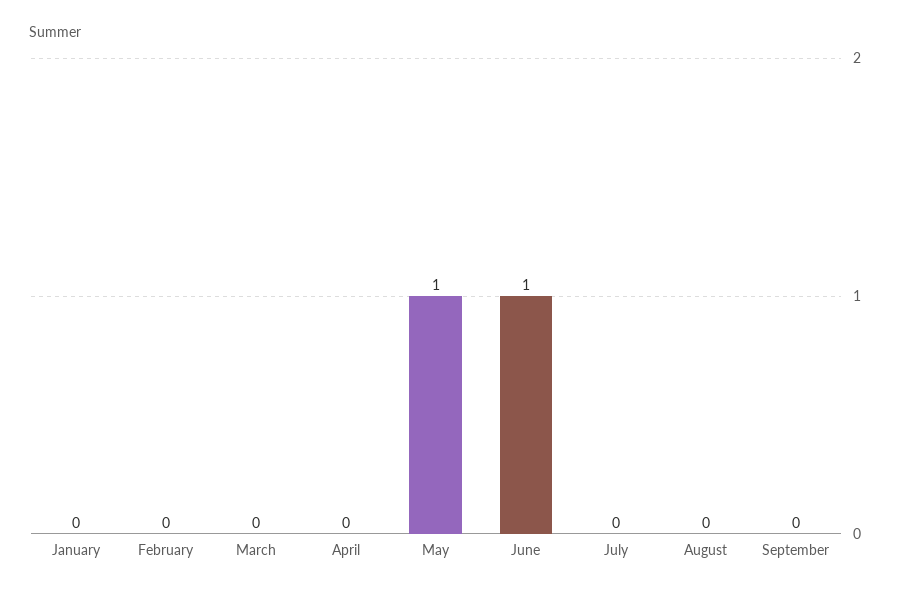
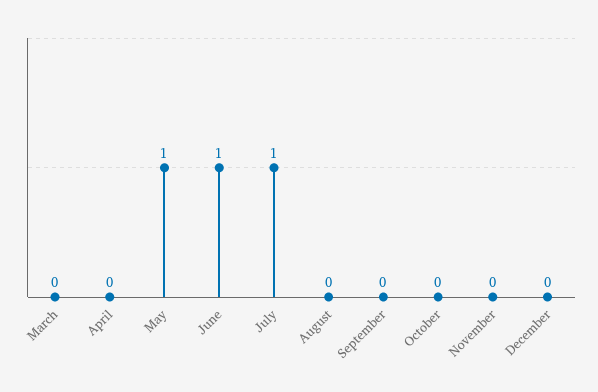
January: 0 -> none
February: 0 -> none
July: 0 -> 1
October: none -> 0
November: none -> 0
December: none -> 0

